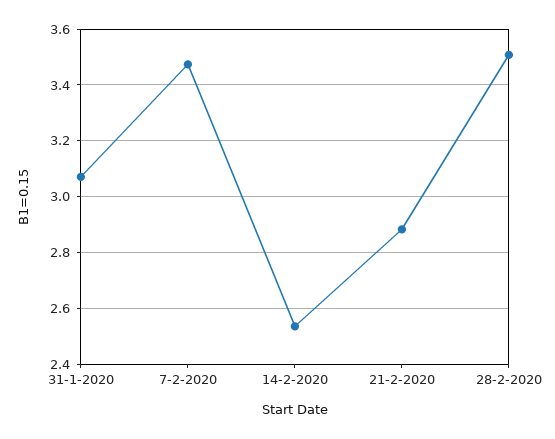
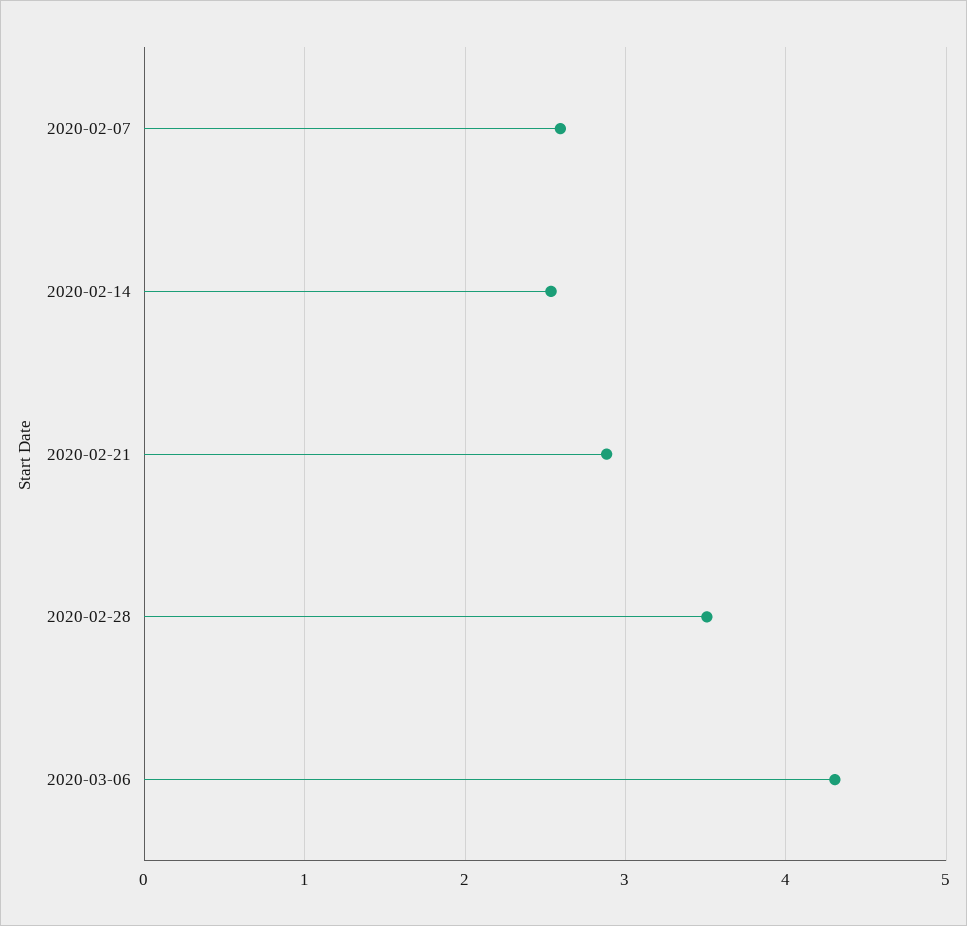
31-1-2020: 3.075 -> none
7-2-2020: 3.475 -> 2.6
2020-03-06: none -> 4.3

